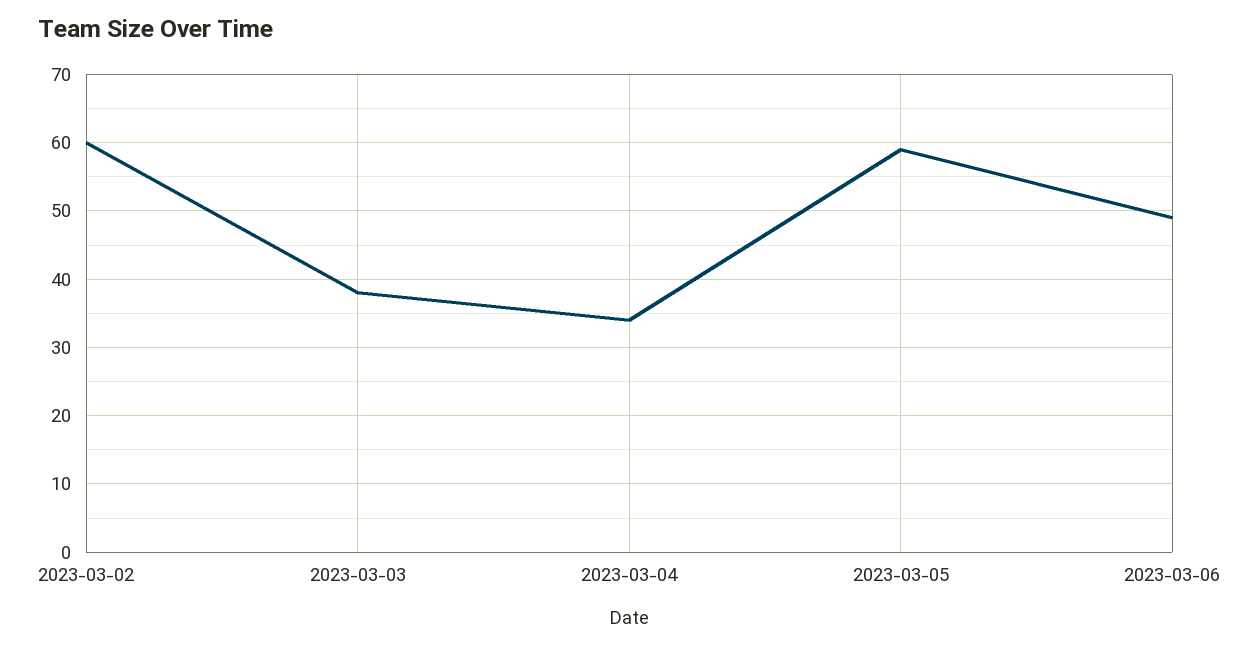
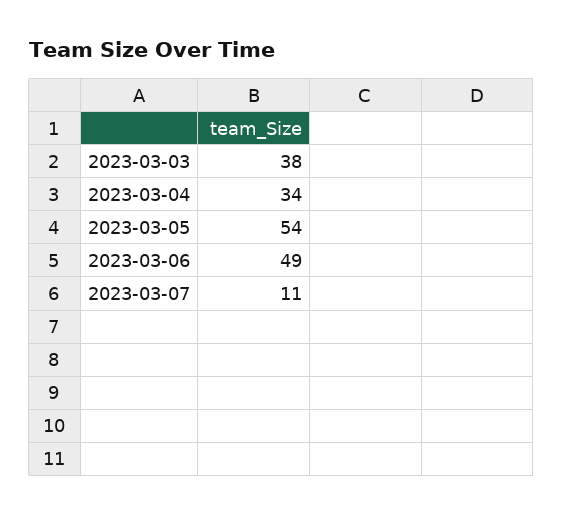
2023-03-02: 60 -> none
2023-03-05: 59 -> 54
2023-03-07: none -> 11

